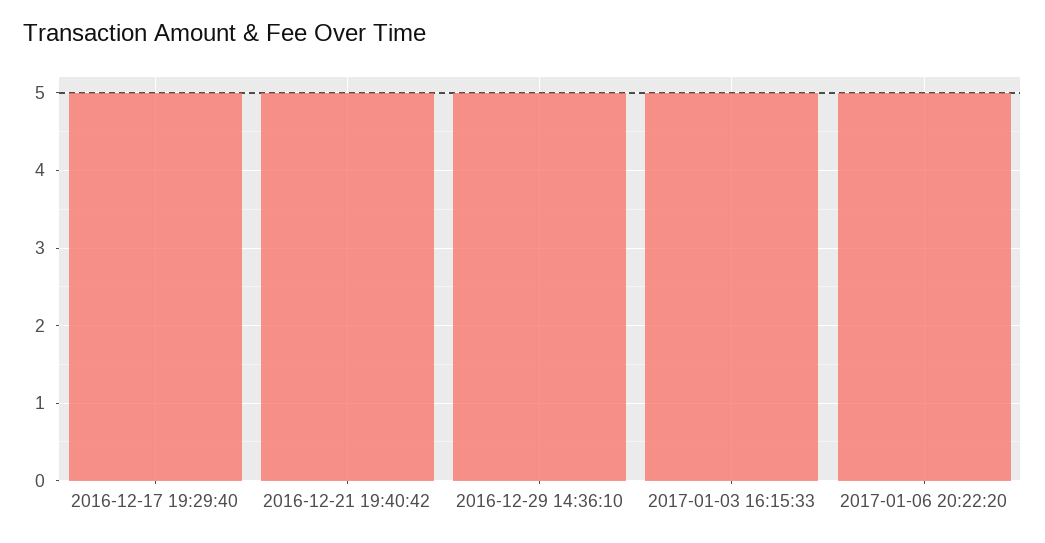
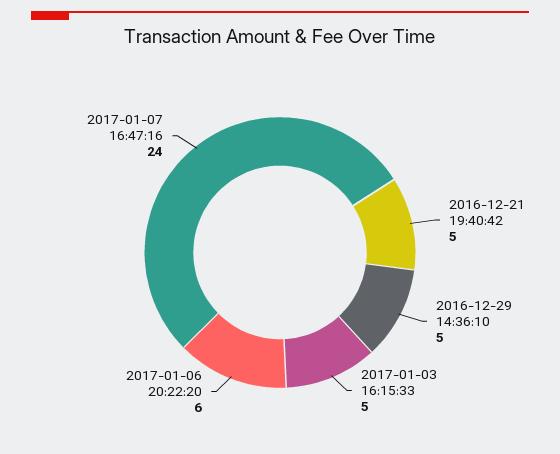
2016-12-17 19:29:40: 5 -> none
2017-01-06 20:22:20: 5 -> 6
2017-01-07 16:47:16: none -> 24

